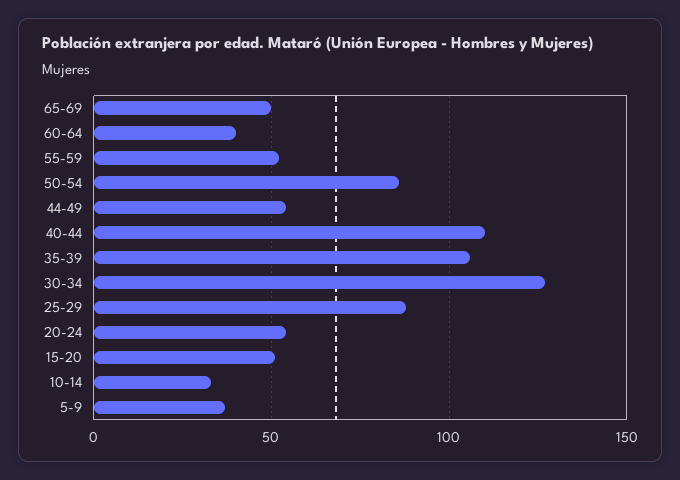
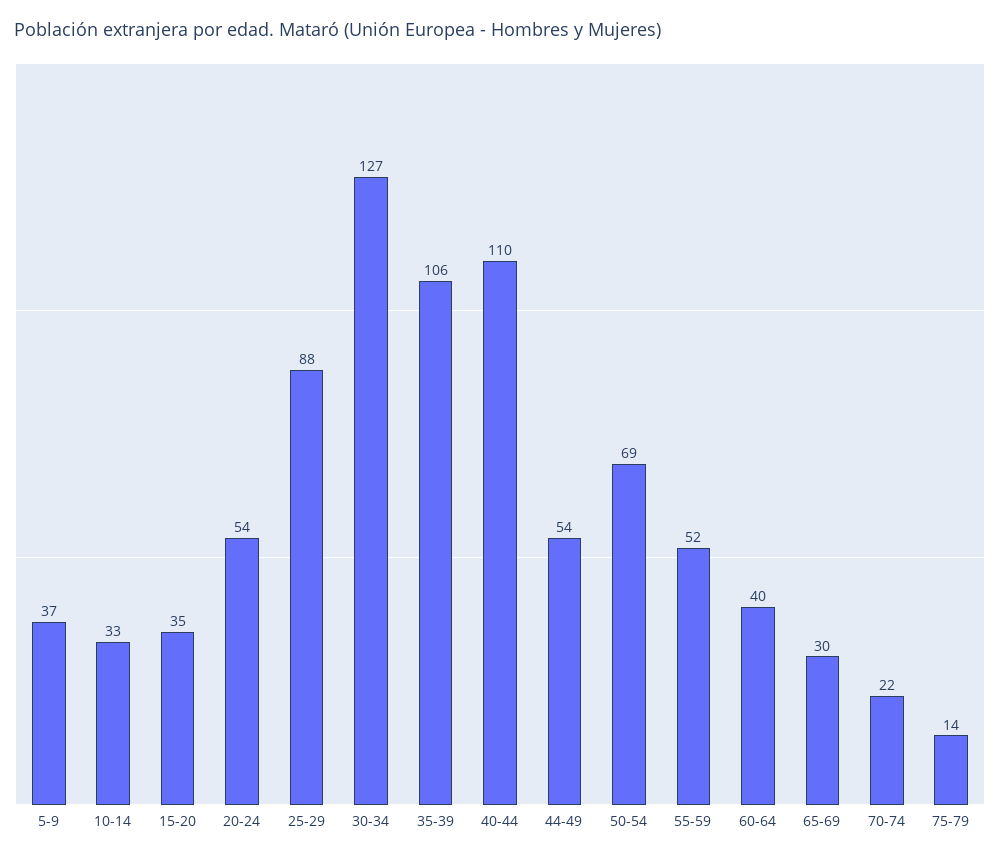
65-69: 50 -> 30
50-54: 85 -> 69
15-20: 50 -> 35
70-74: none -> 22
75-79: none -> 14

